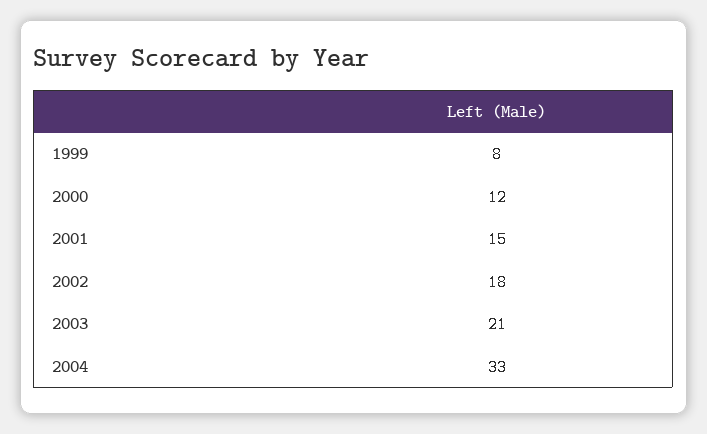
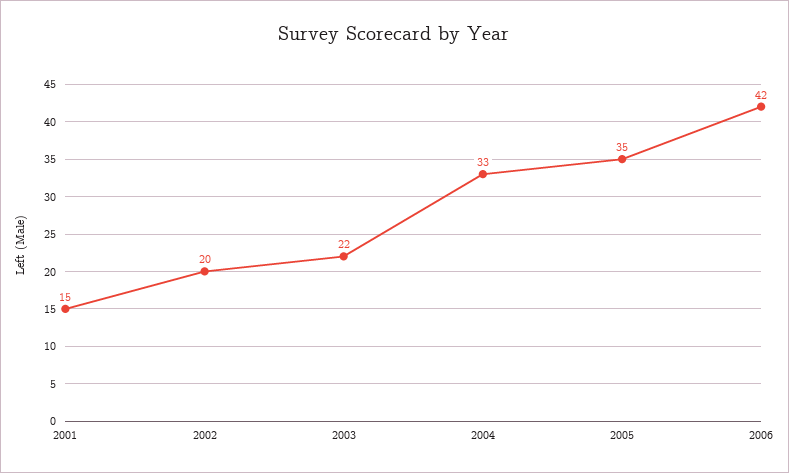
1999: 8 -> none
2000: 12 -> none
2002: 18 -> 20
2003: 21 -> 22
2005: none -> 35
2006: none -> 42

